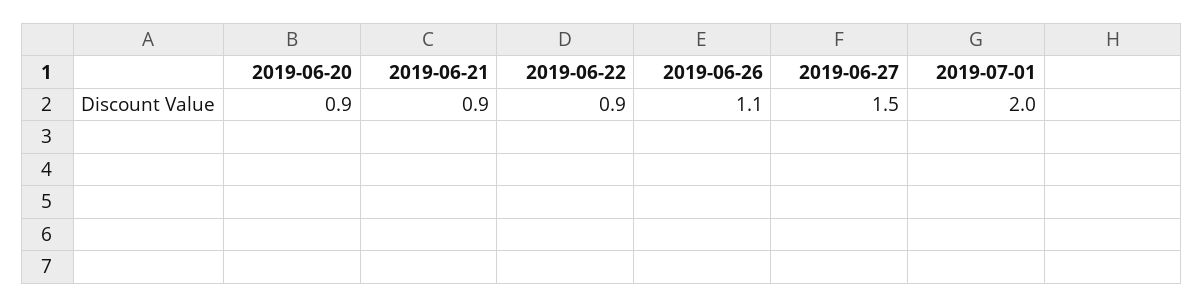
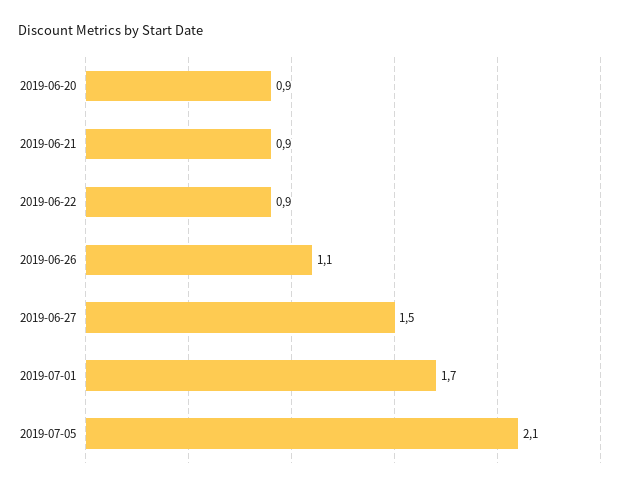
2019-07-01: 2 -> 1.7
2019-07-05: none -> 2.1

